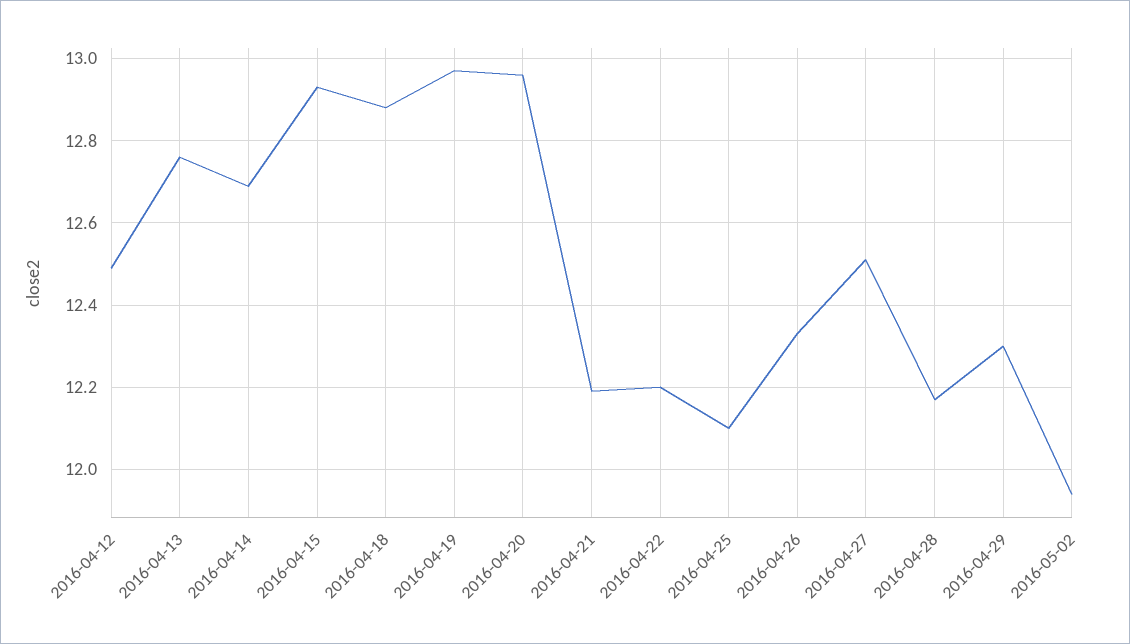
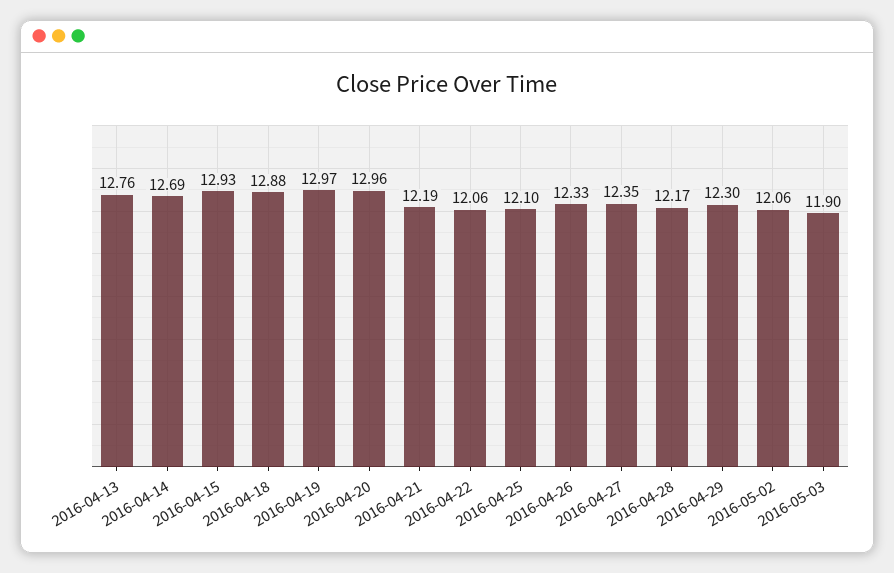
2016-04-12: 12.5 -> none
2016-04-22: 12.2 -> 12.06
2016-04-27: 12.5 -> 12.35
2016-05-02: 11.95 -> 12.06
2016-05-03: none -> 11.9

